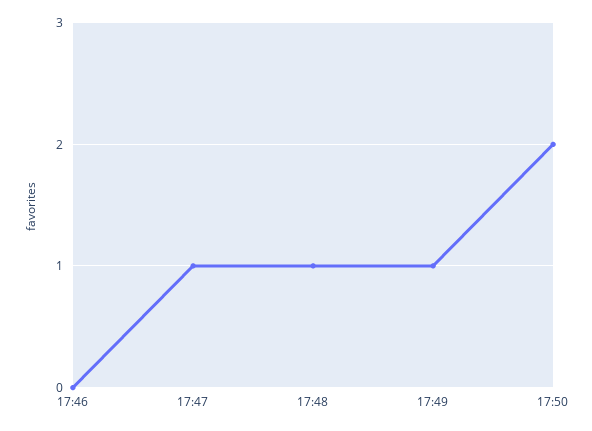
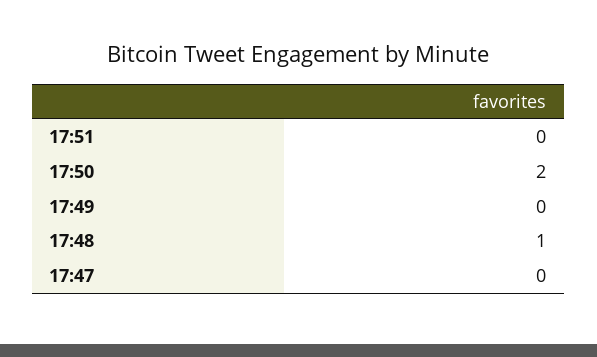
17:46: 0 -> none
17:47: 1 -> 0
17:49: 1 -> 0
17:51: none -> 0

